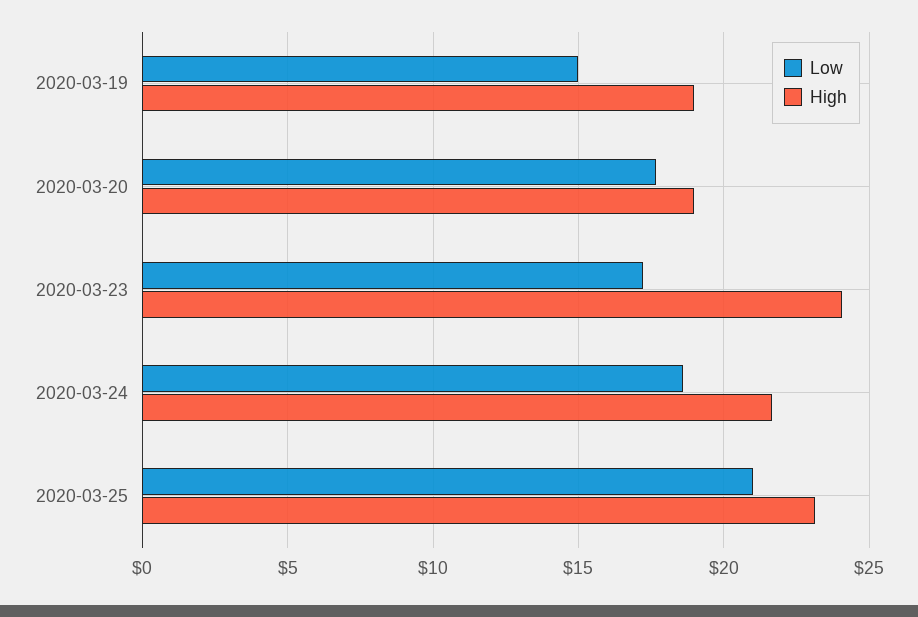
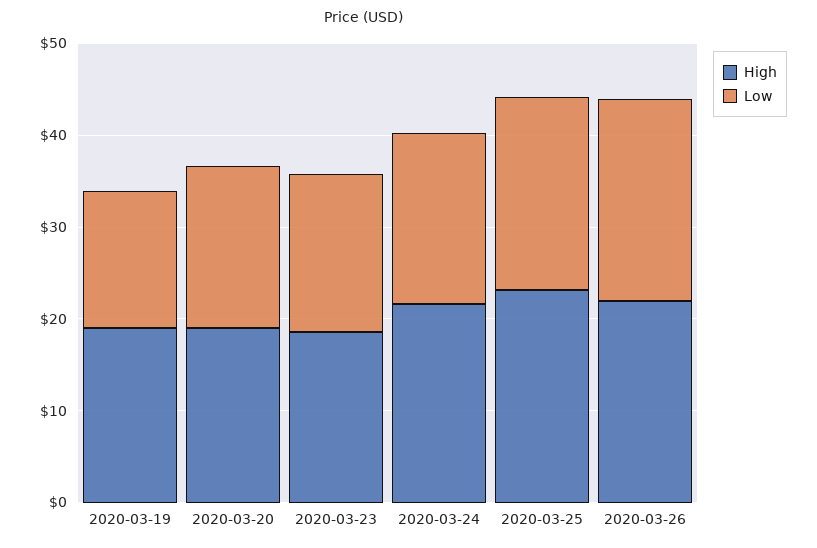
High, 2020-03-23: 24 -> 18
High, 2020-03-26: none -> 22
Low, 2020-03-26: none -> 22

